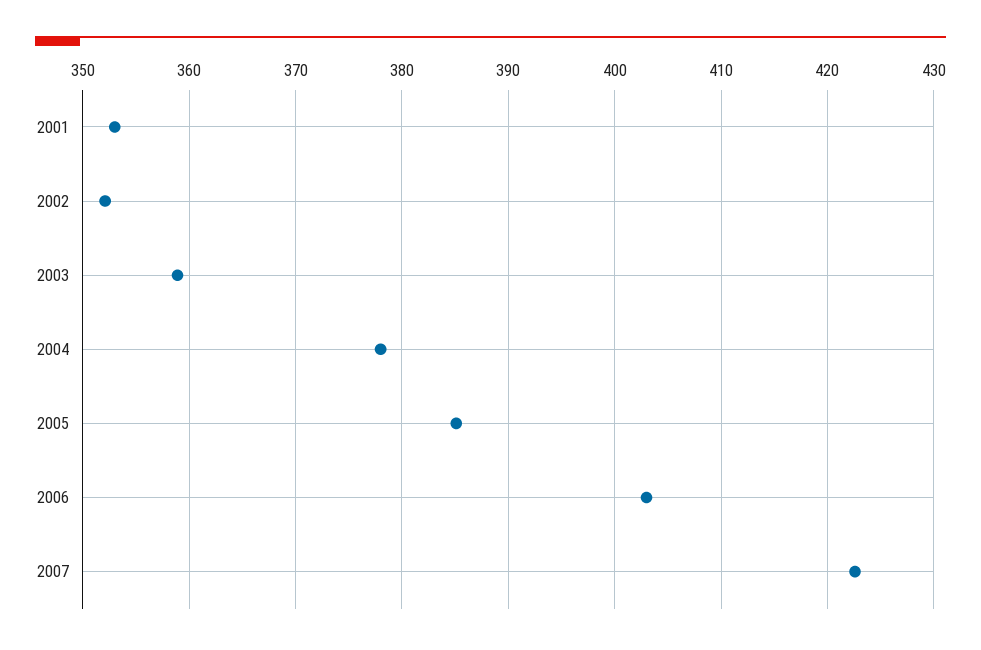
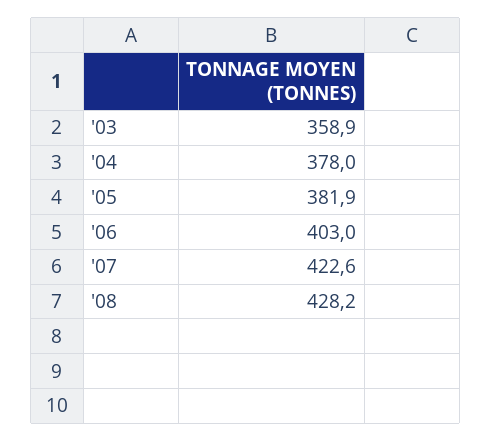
2001: 353 -> none
2002: 352 -> none
2005: 385 -> 381.9
'08: none -> 428.2

